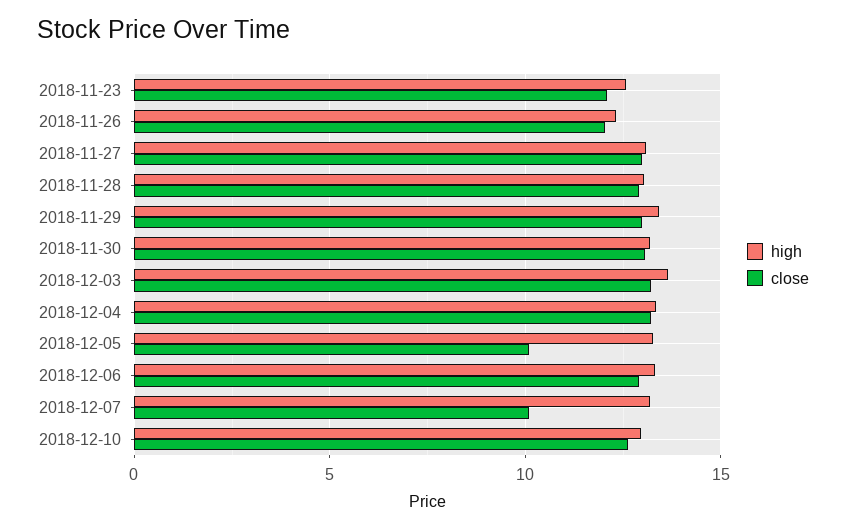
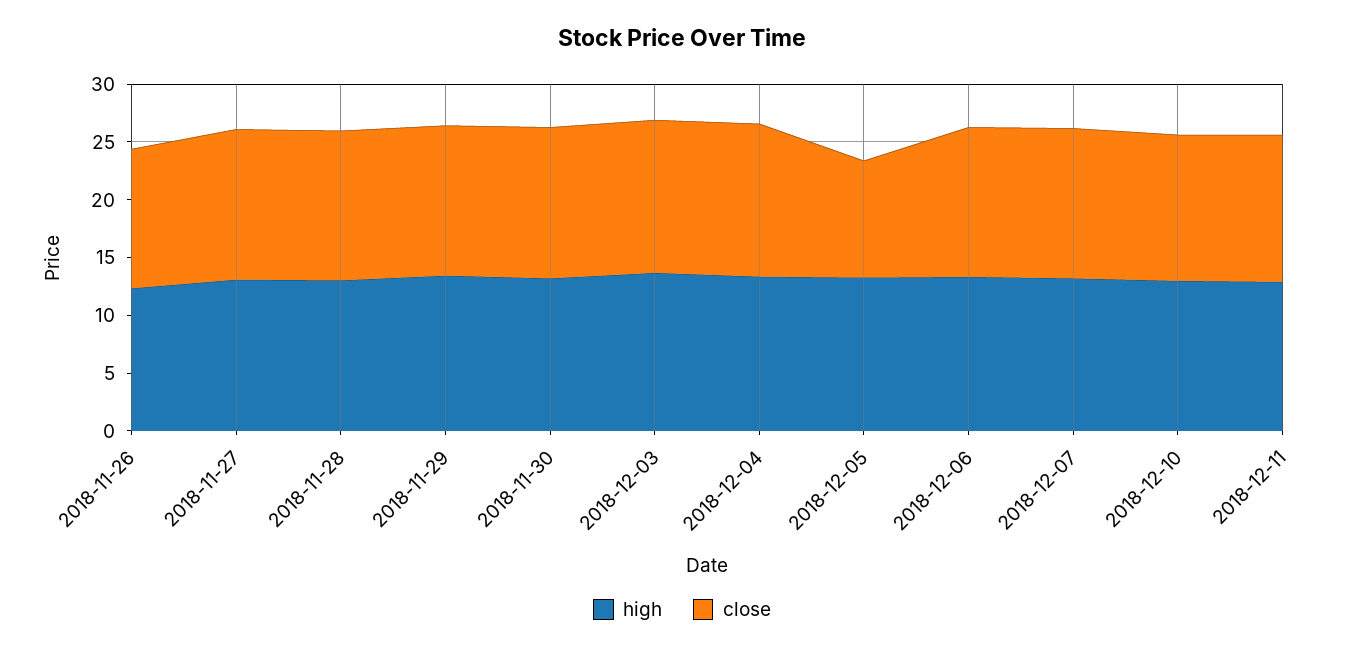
high, 2018-11-23: 12.5 -> none
close, 2018-11-23: 12 -> none
close, 2018-12-07: 10 -> 13
high, 2018-12-11: none -> 13
close, 2018-12-11: none -> 13

